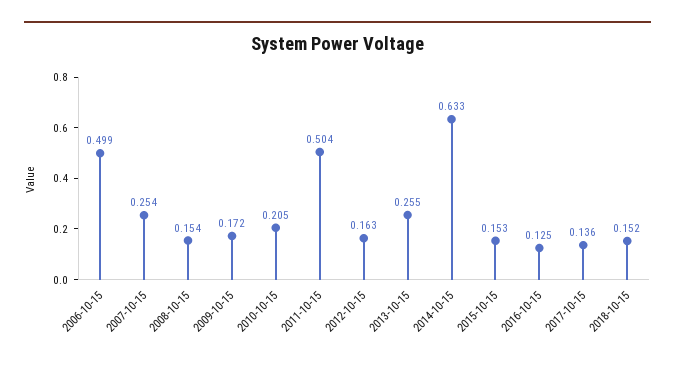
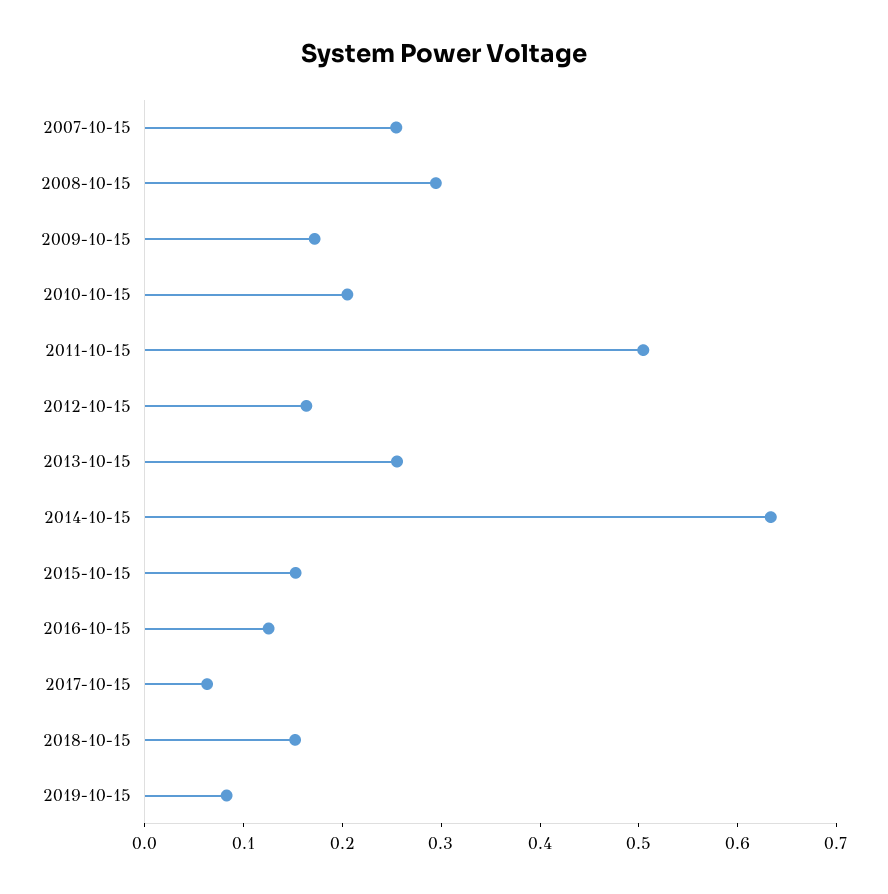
2006-10-15: 0.499 -> none
2008-10-15: 0.154 -> 0.3
2017-10-15: 0.136 -> 0.06
2019-10-15: none -> 0.08

